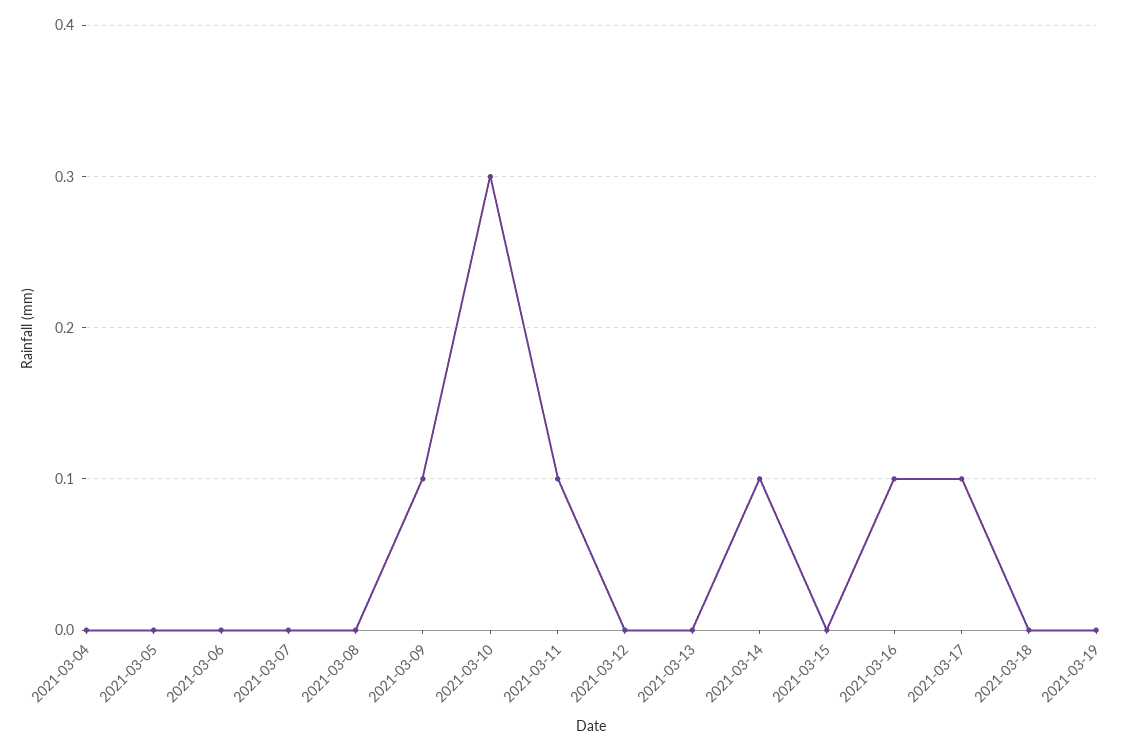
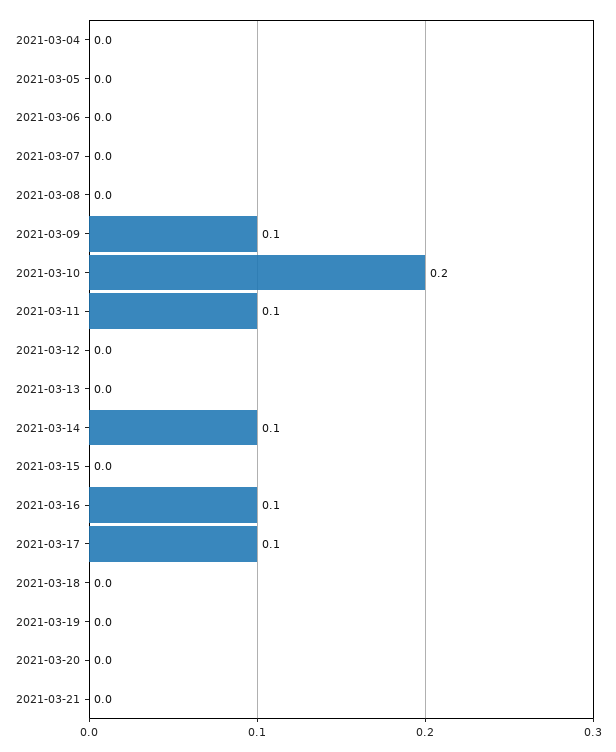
2021-03-10: 0.3 -> 0.2
2021-03-20: none -> 0
2021-03-21: none -> 0

